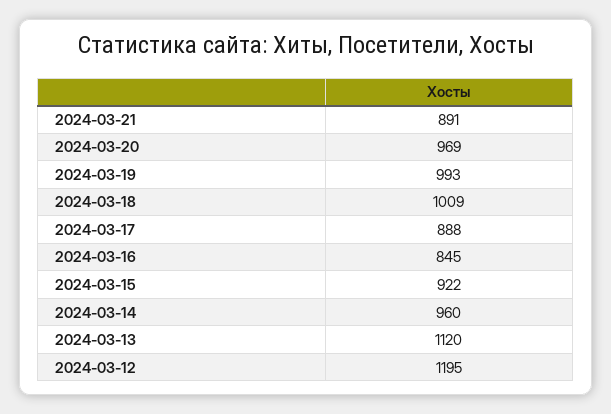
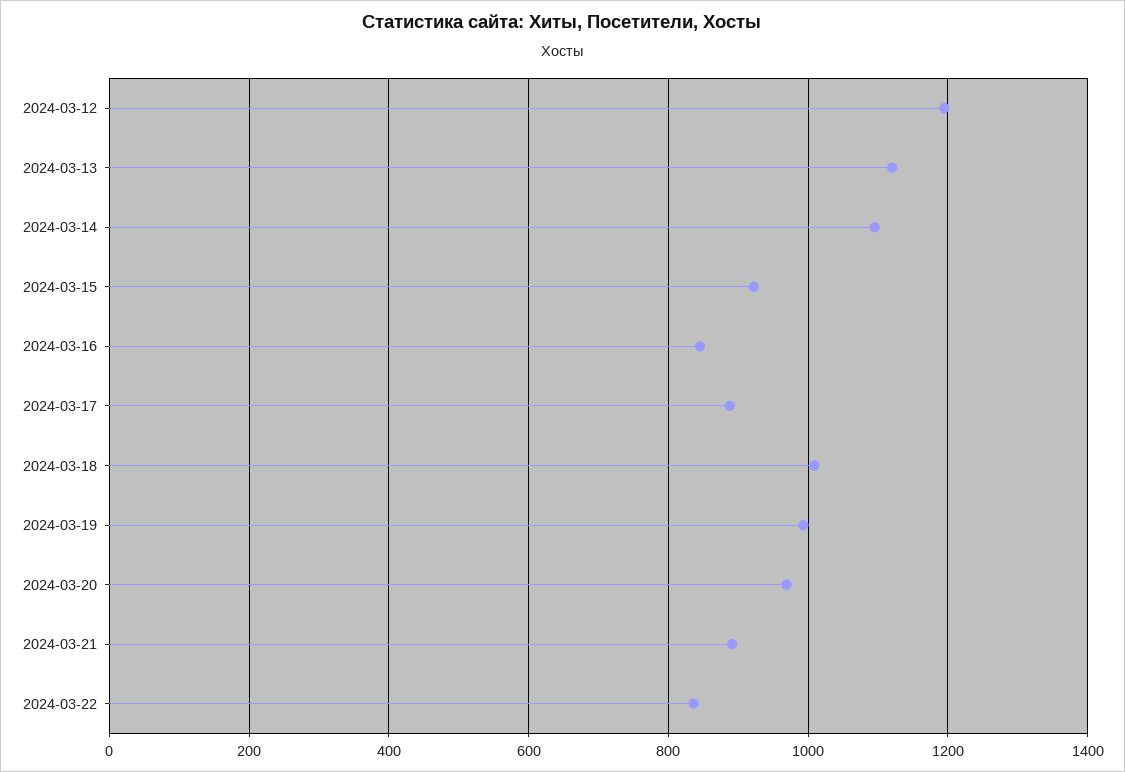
2024-03-14: 960 -> 1100
2024-03-22: none -> 840

